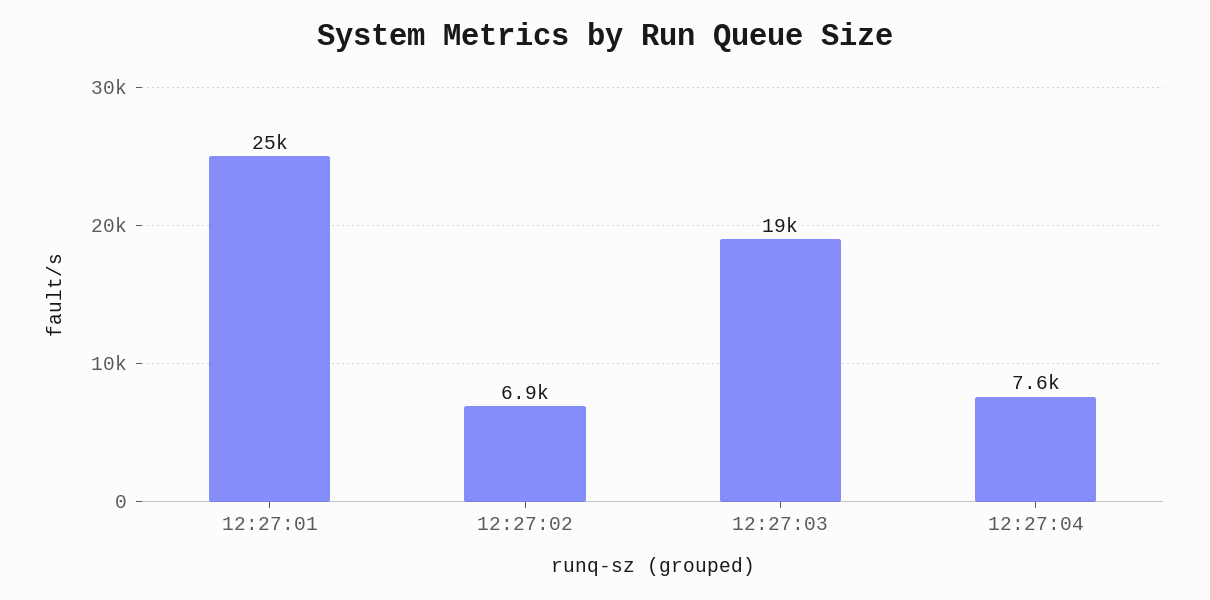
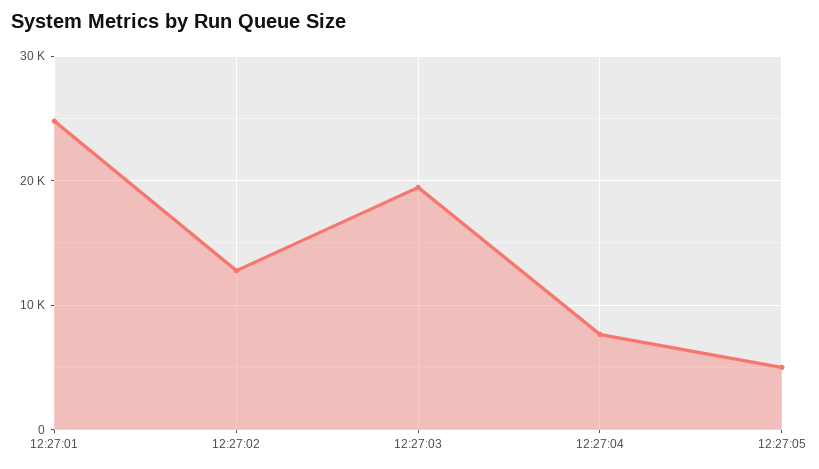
12:27:02: 6900 -> 13000
12:27:05: none -> 5000

